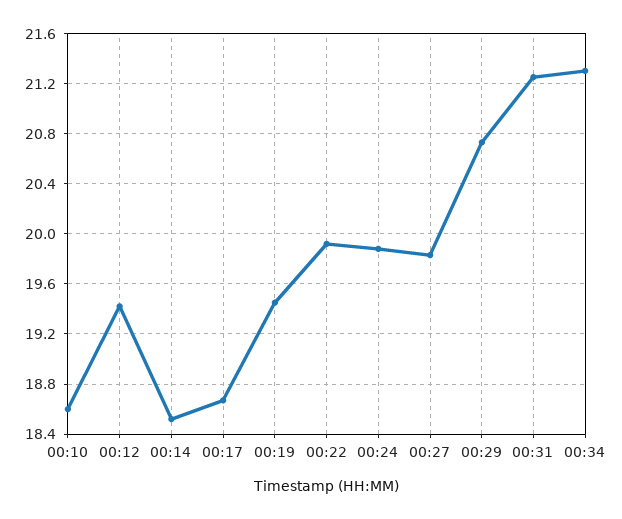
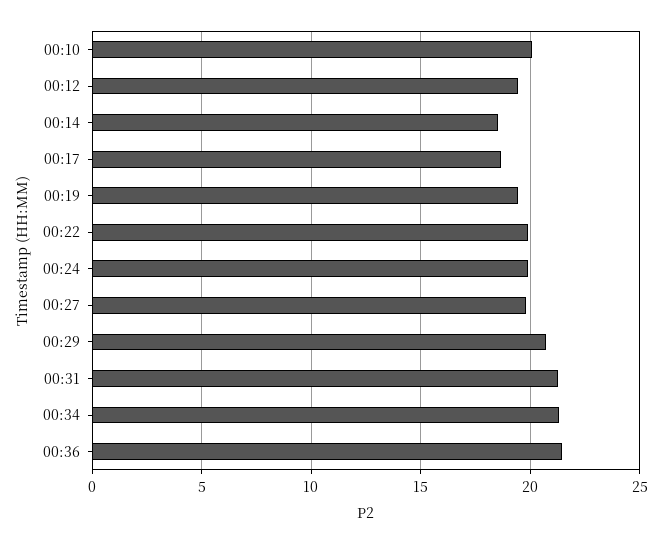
00:10: 18.6 -> 20
00:36: none -> 21.5

